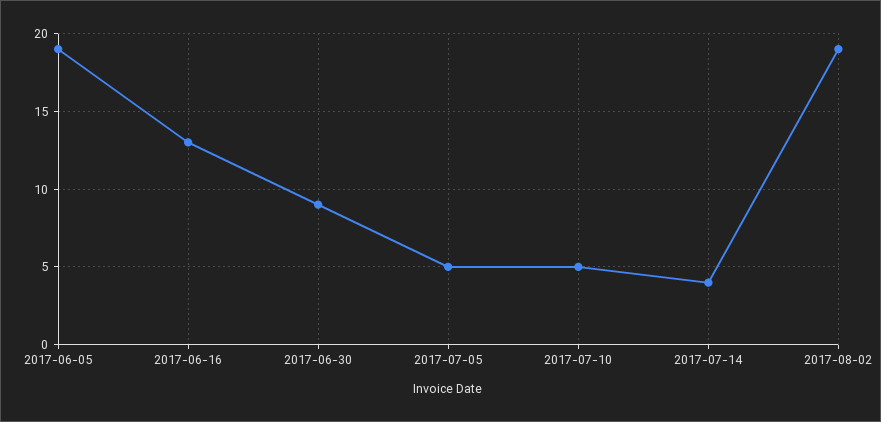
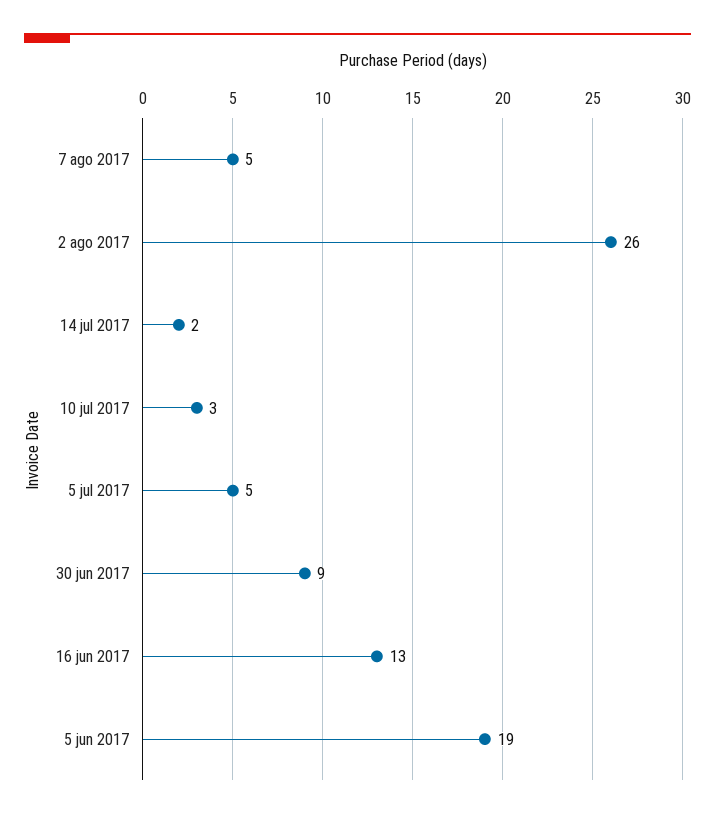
2017-07-10: 5 -> 3
2017-07-14: 4 -> 2
2017-08-02: 19 -> 26
7 ago 2017: none -> 5

